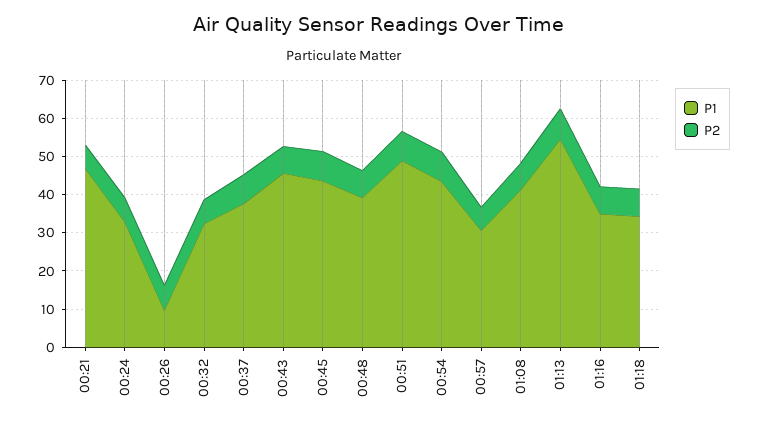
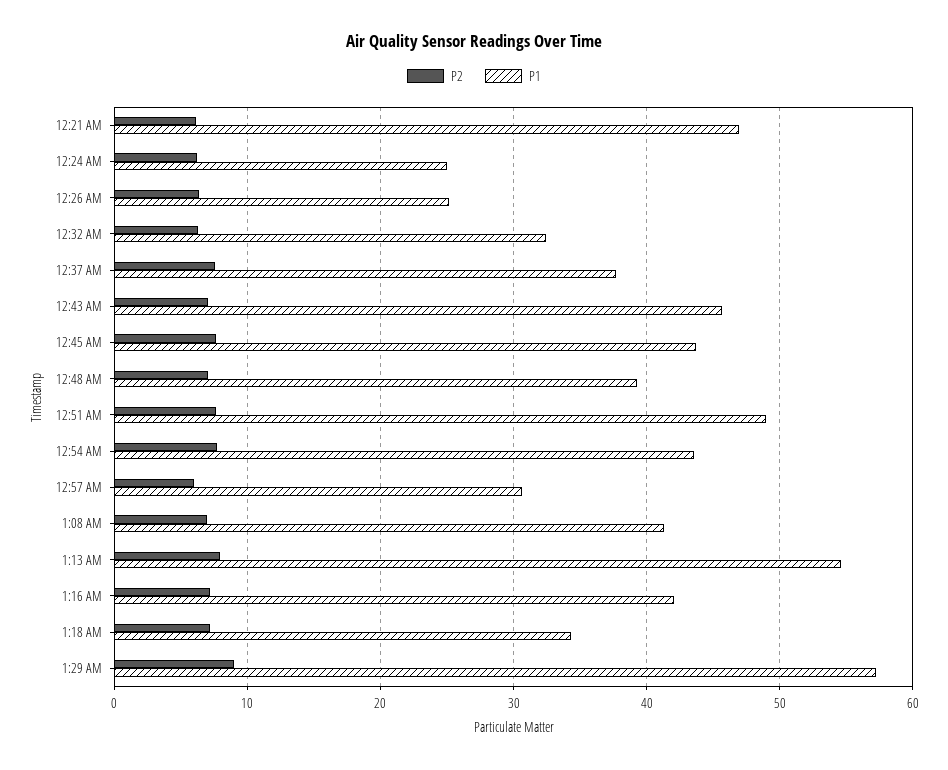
P1, 00:24: 32.5 -> 25
P1, 00:26: 10 -> 25
P1, 01:16: 35 -> 42
P2, 1:29 AM: none -> 9
P1, 1:29 AM: none -> 57

